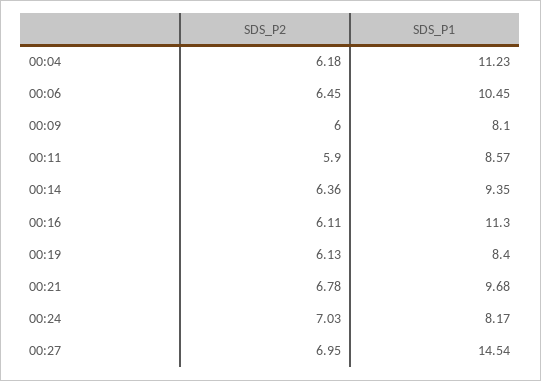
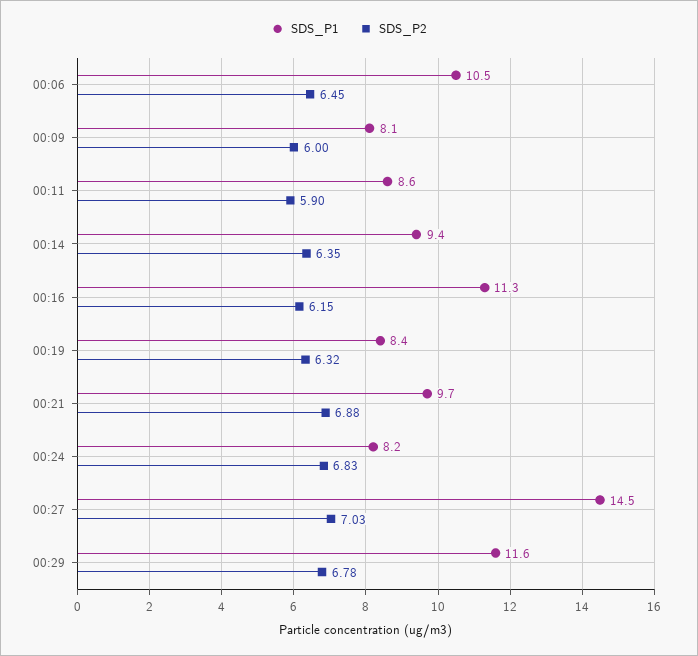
SDS_P2, 00:04: 6.18 -> none
SDS_P1, 00:04: 11.23 -> none
SDS_P2, 00:14: 6.36 -> 6.35
SDS_P2, 00:16: 6.11 -> 6.15
SDS_P2, 00:19: 6.13 -> 6.32
SDS_P2, 00:21: 6.78 -> 6.88
SDS_P2, 00:24: 7.03 -> 6.83
SDS_P2, 00:27: 6.95 -> 7.03
SDS_P1, 00:29: none -> 11.6
SDS_P2, 00:29: none -> 6.78

